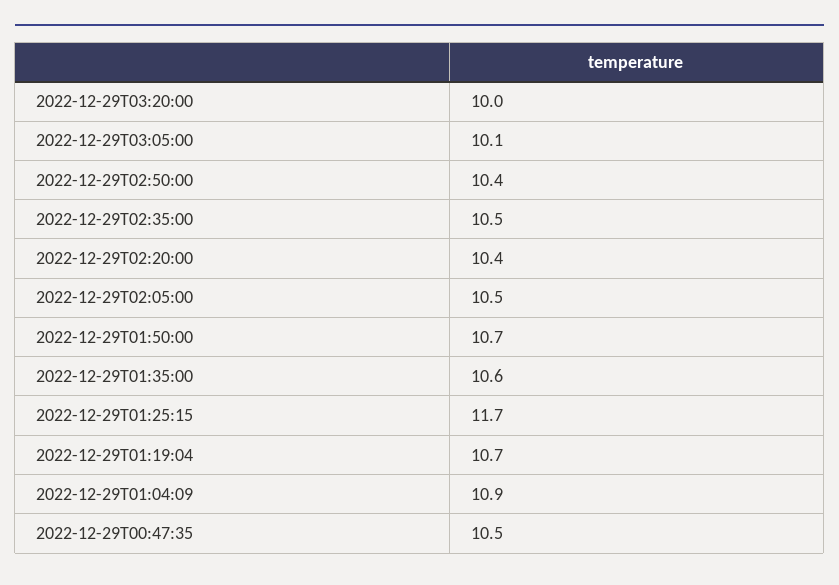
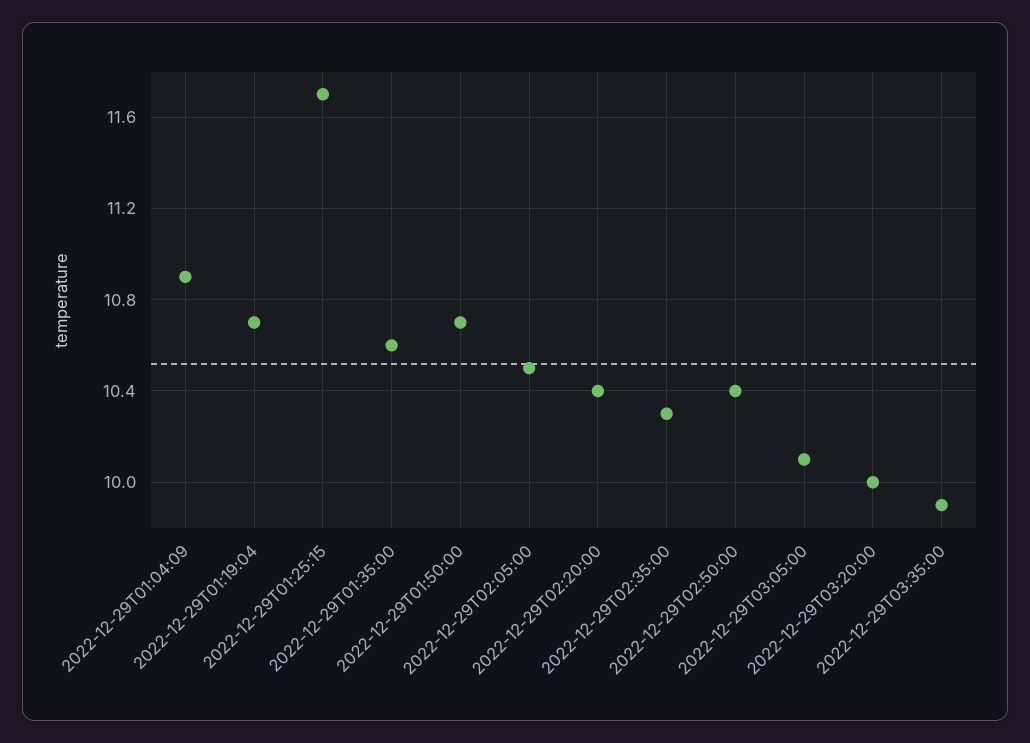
2022-12-29T02:35:00: 10.5 -> 10.3
2022-12-29T00:47:35: 10.5 -> none
2022-12-29T03:35:00: none -> 9.9

